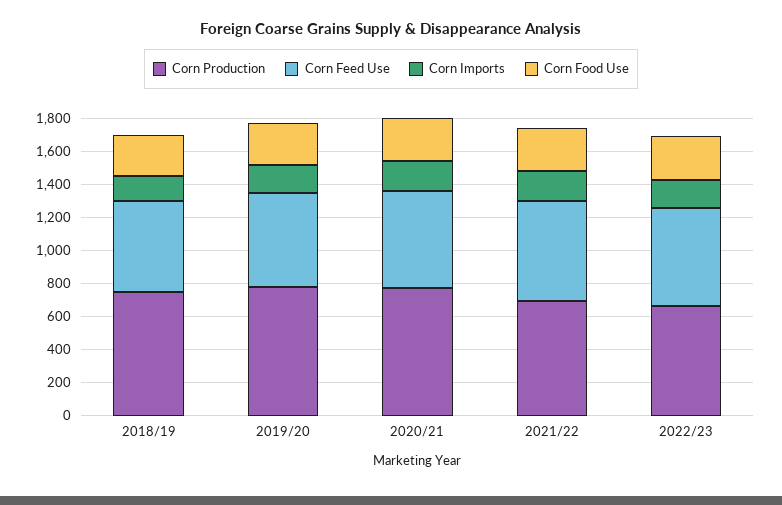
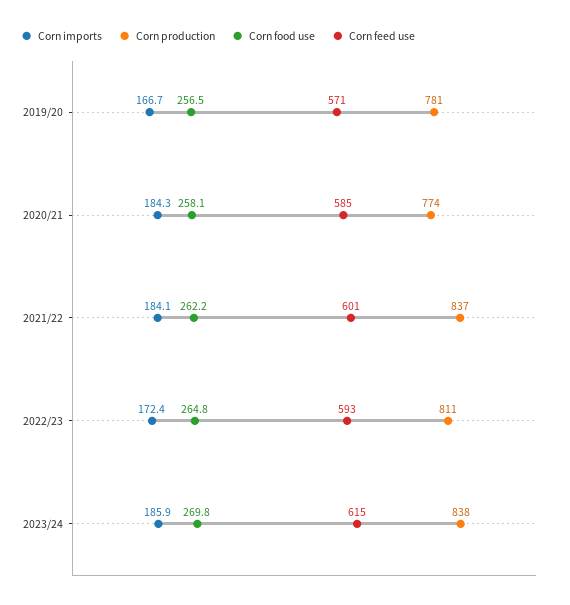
Corn Production, 2018/19: 750 -> none
Corn Feed Use, 2018/19: 550 -> none
Corn Imports, 2018/19: 150 -> none
Corn Food Use, 2018/19: 250 -> none
Corn Production, 2021/22: 700 -> 837
Corn Production, 2022/23: 650 -> 811
Corn Imports, 2023/24: none -> 185.9
Corn Production, 2023/24: none -> 838
Corn Food Use, 2023/24: none -> 269.8
Corn Feed Use, 2023/24: none -> 615

